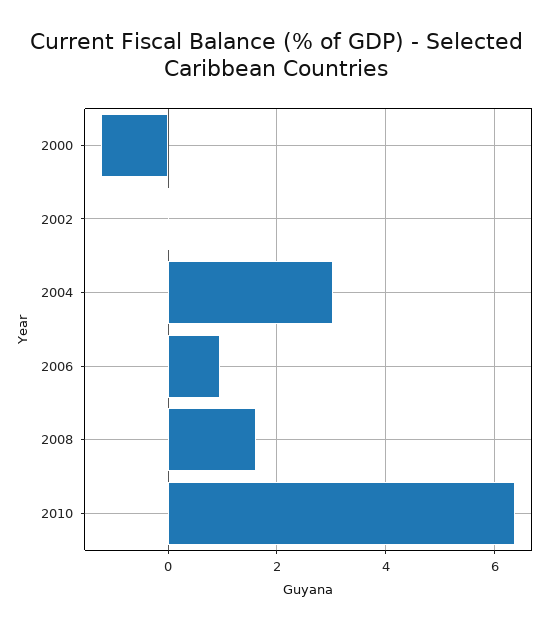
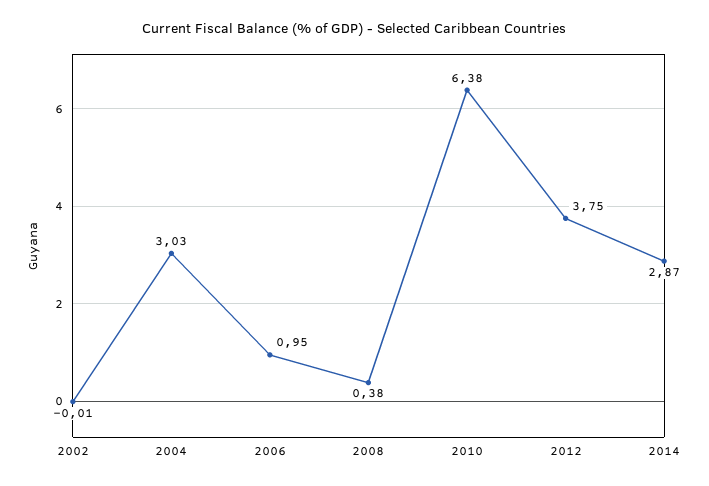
2000: -1.2 -> none
2008: 1.6 -> 0.38
2012: none -> 3.75
2014: none -> 2.87

